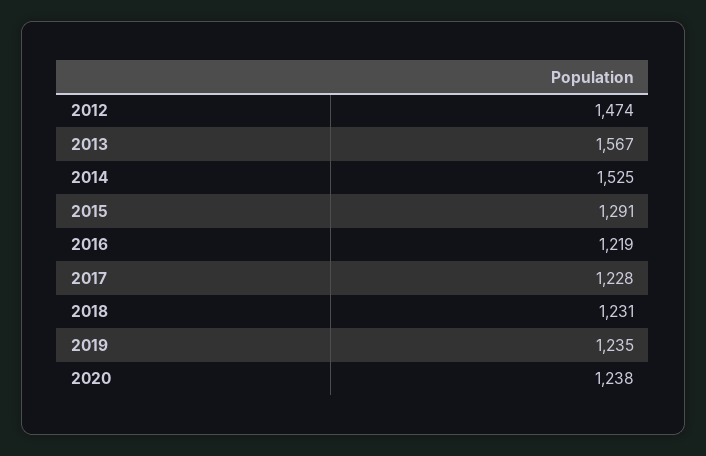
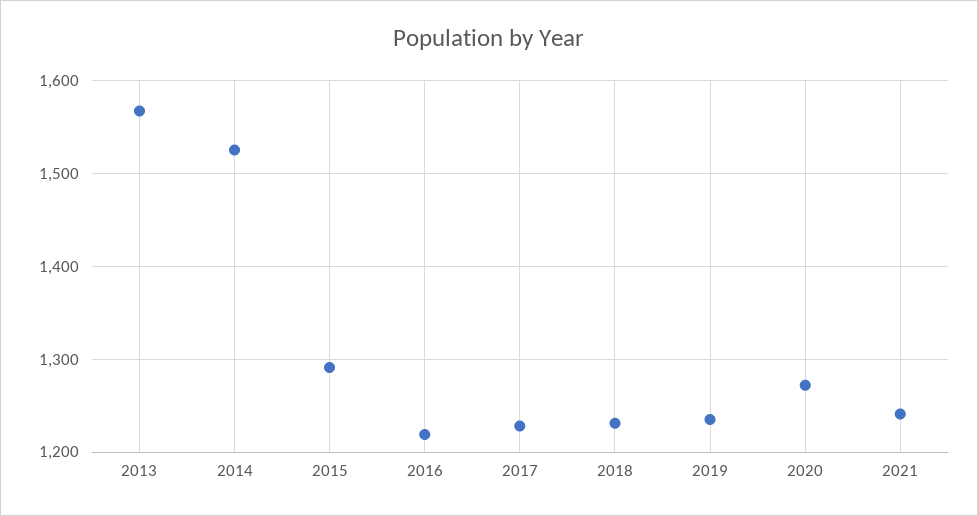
2012: 1474 -> none
2020: 1238 -> 1270
2021: none -> 1240

